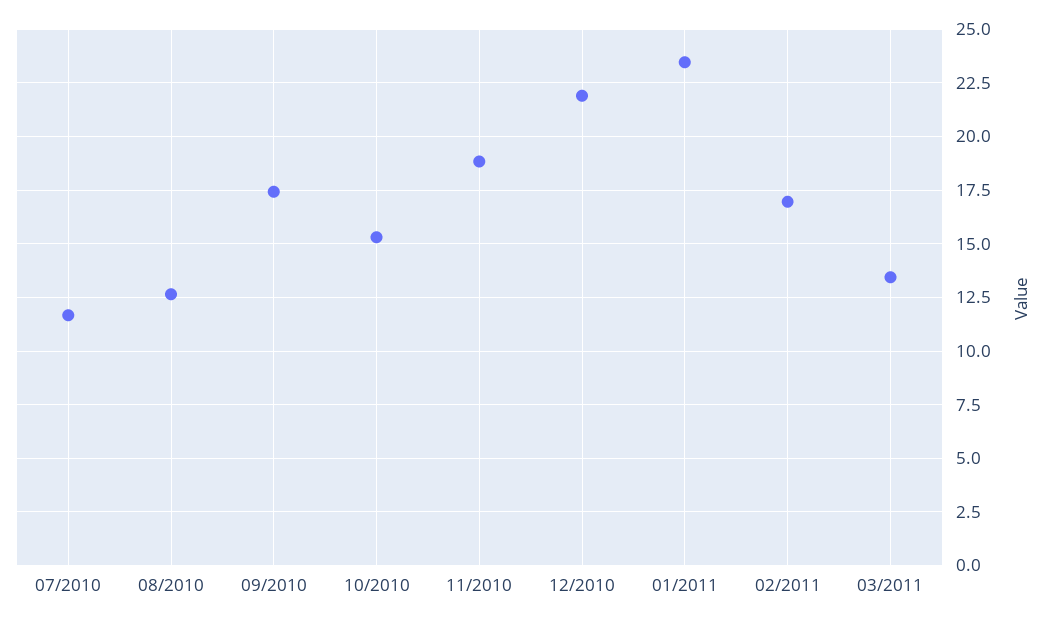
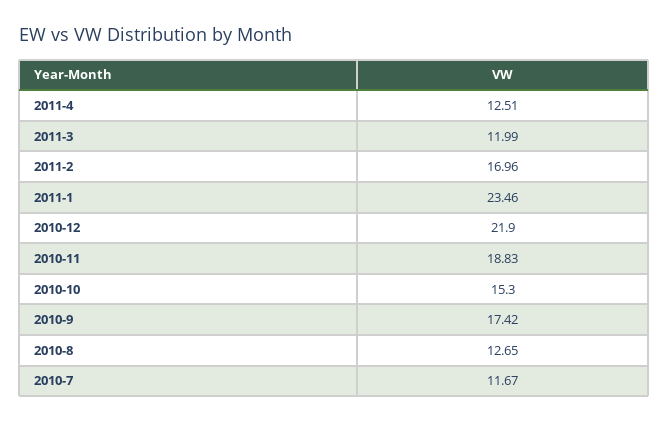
03/2011: 13.5 -> 11.99
2011-4: none -> 12.51

